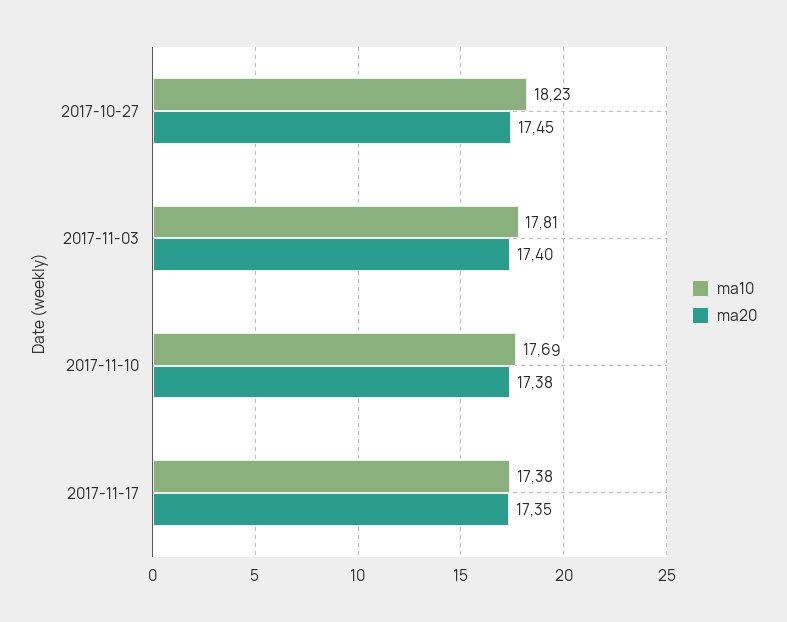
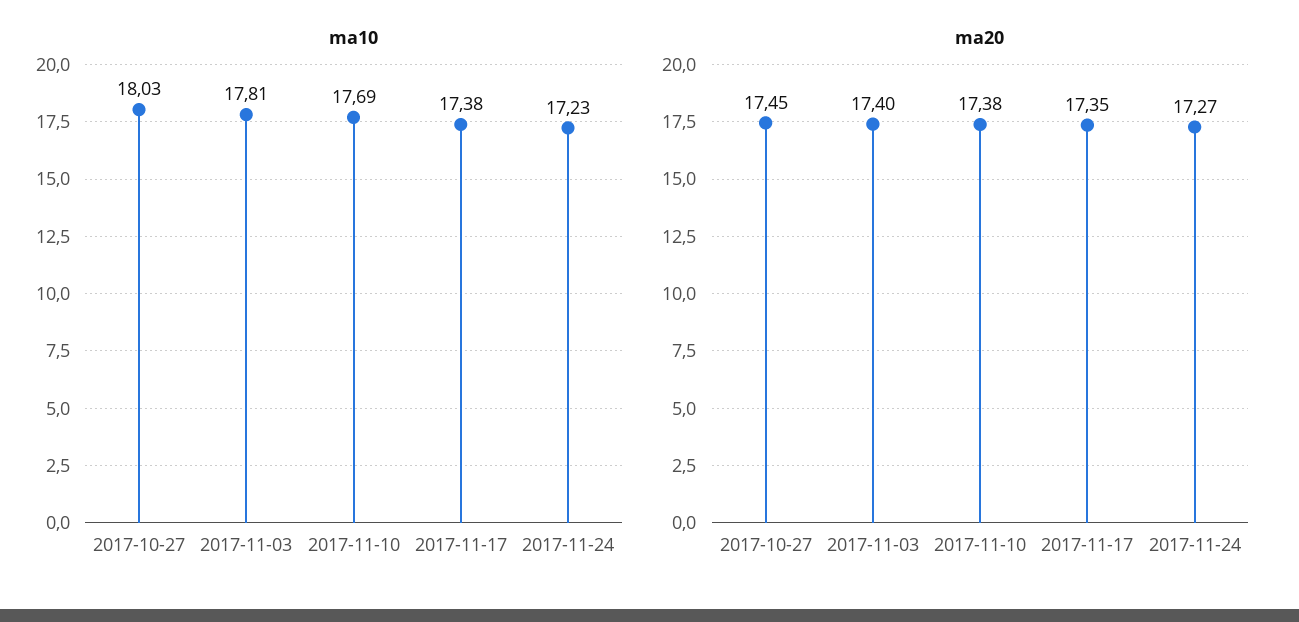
ma10, 2017-10-27: 18.23 -> 18.03
ma10, 2017-11-24: none -> 17.23
ma20, 2017-11-24: none -> 17.27

